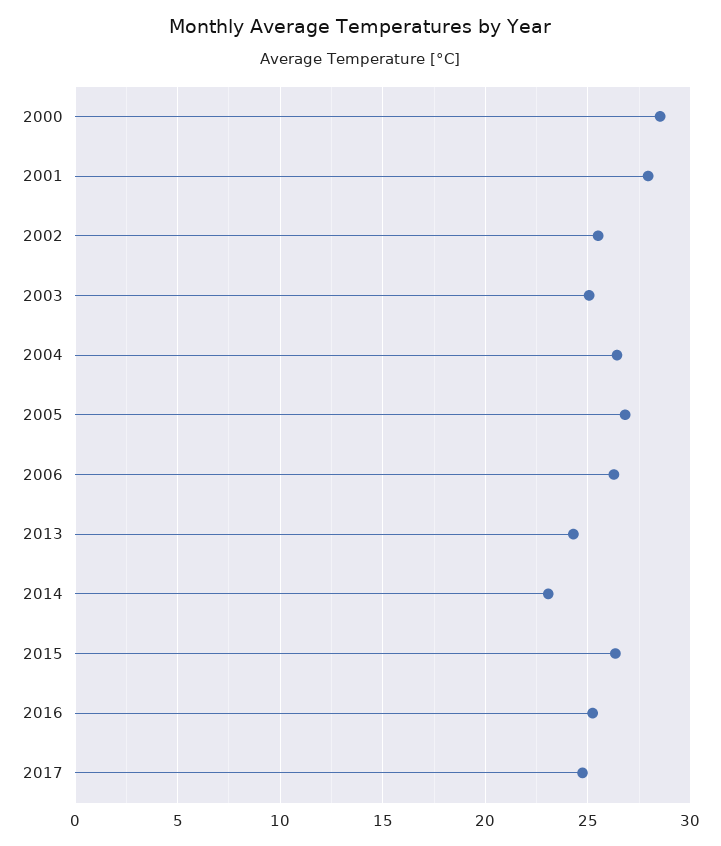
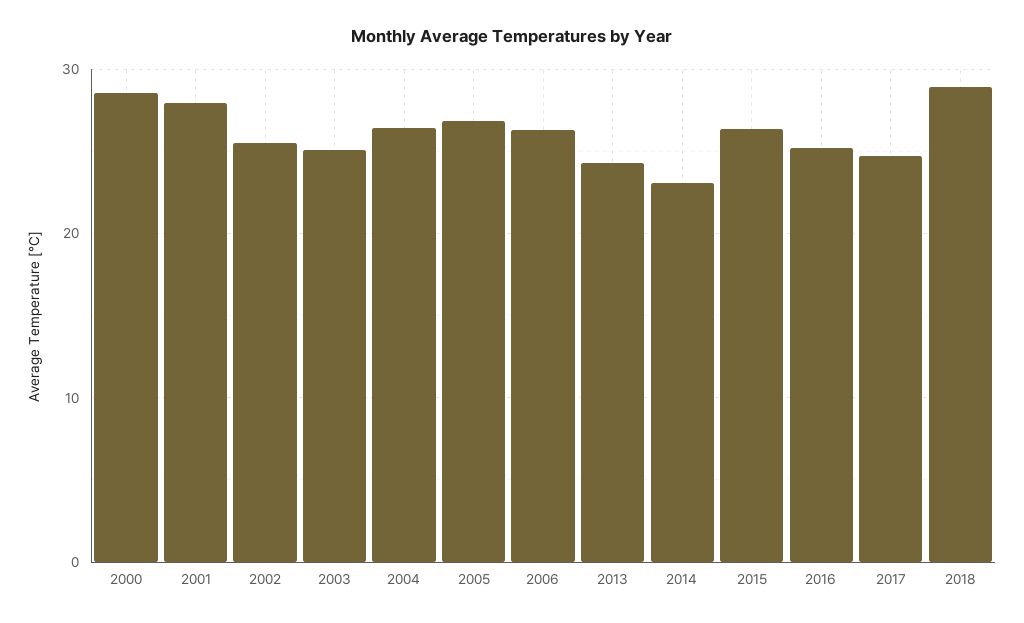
2018: none -> 29

